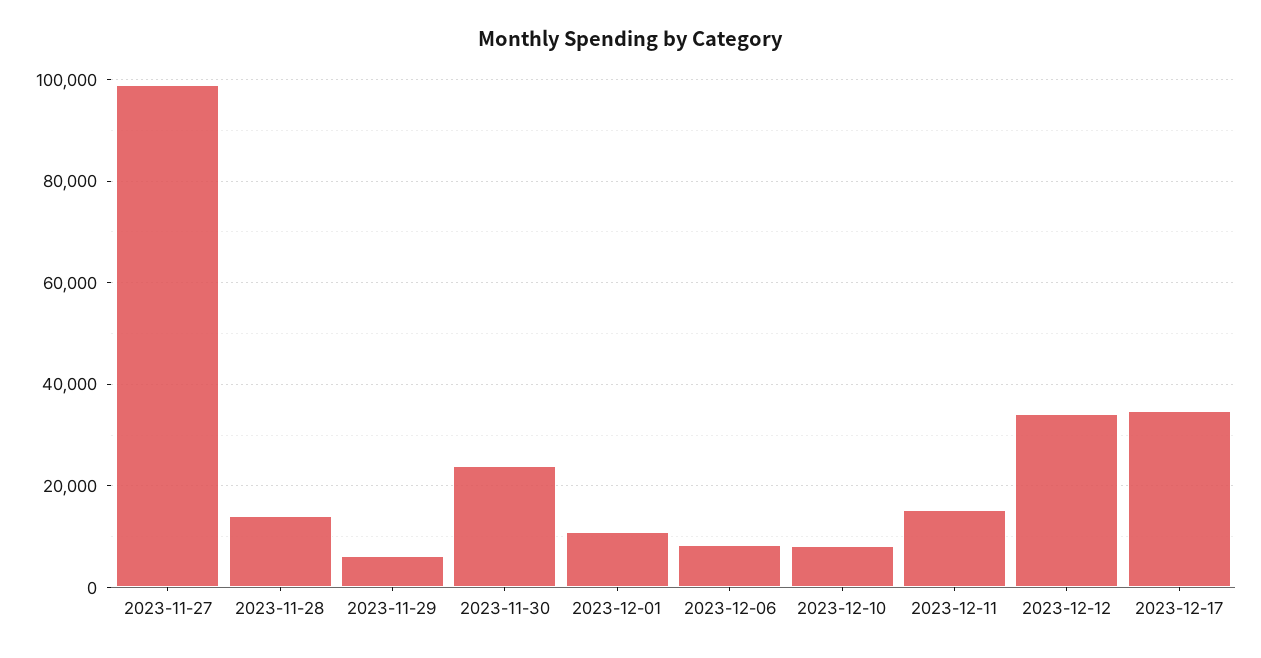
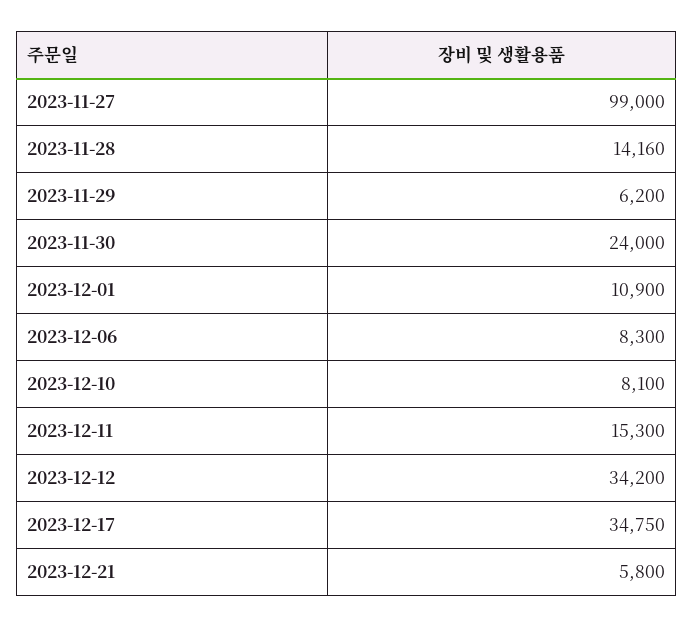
2023-12-21: none -> 5800

